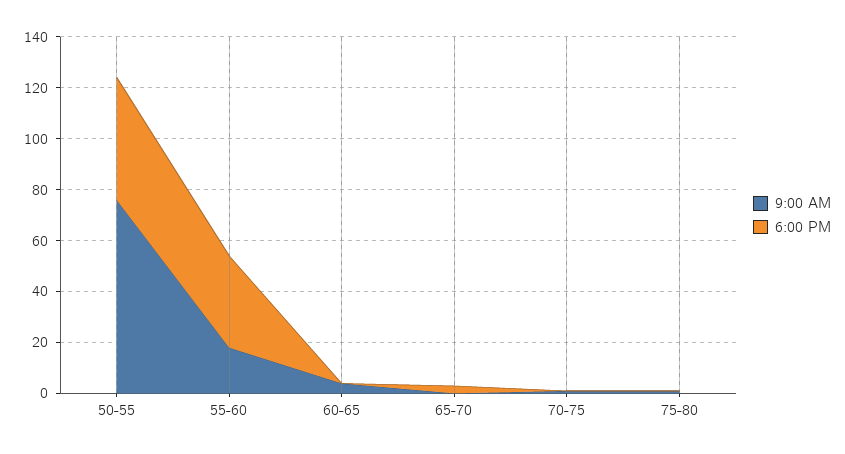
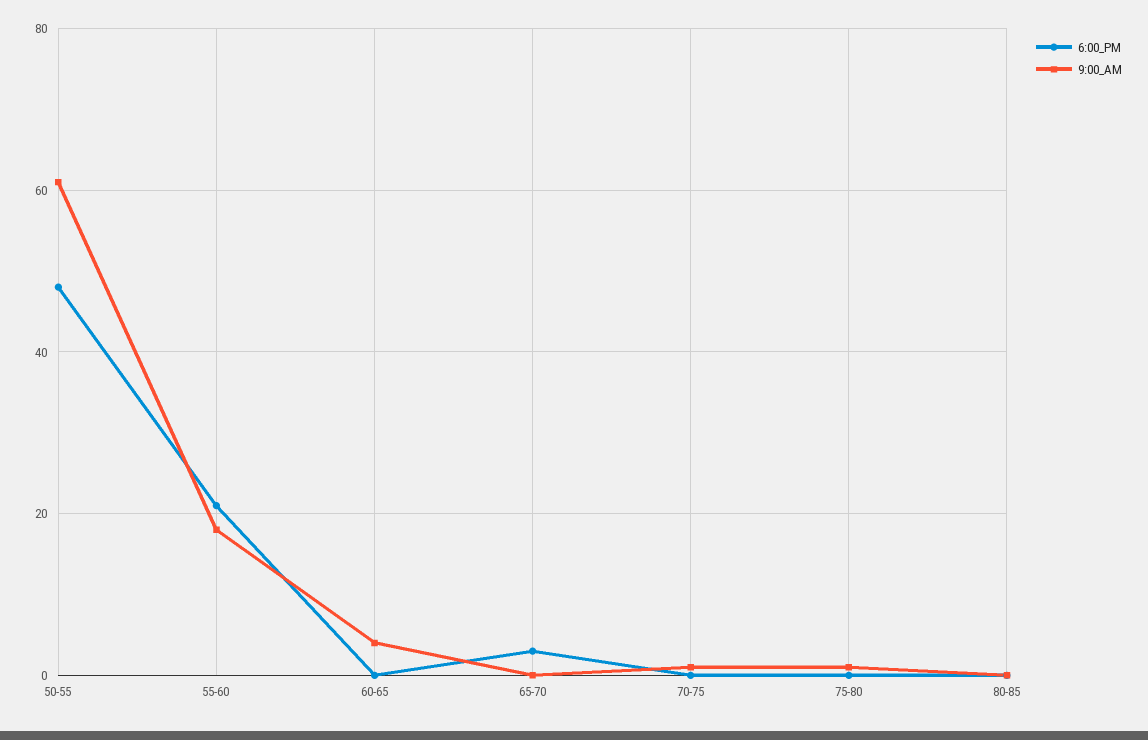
9:00 AM, 50-55: 75 -> 60
6:00 PM, 55-60: 35 -> 20
6:00 PM, 80-85: none -> 0
9:00 AM, 80-85: none -> 0

